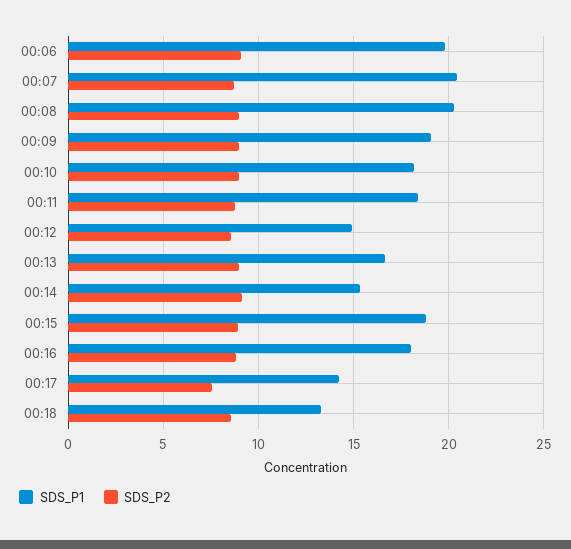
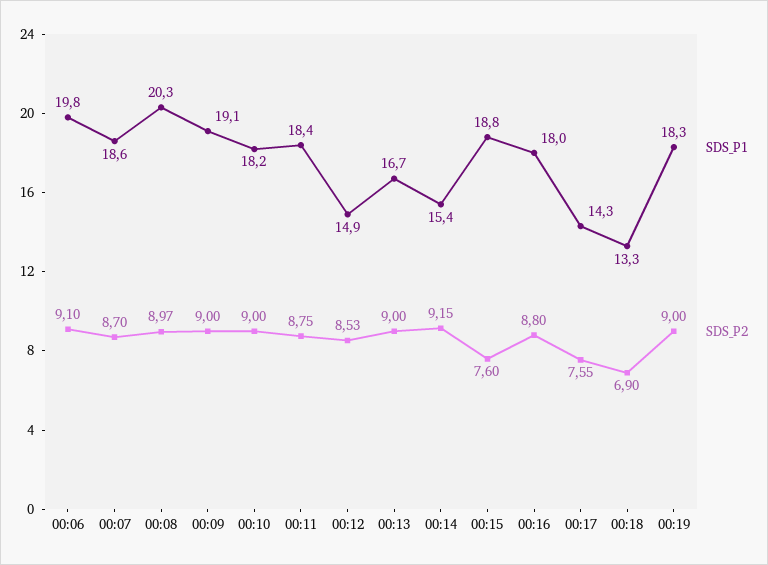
SDS_P1, 00:07: 20.5 -> 18.6
SDS_P2, 00:15: 9 -> 7.6
SDS_P2, 00:18: 8.5 -> 6.9
SDS_P1, 00:19: none -> 18.3
SDS_P2, 00:19: none -> 9

